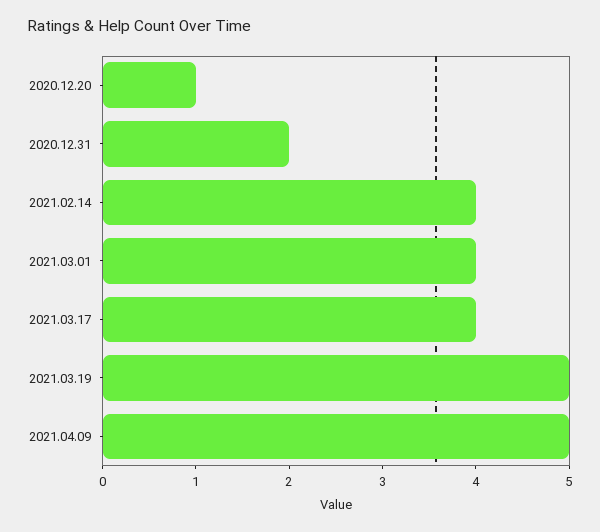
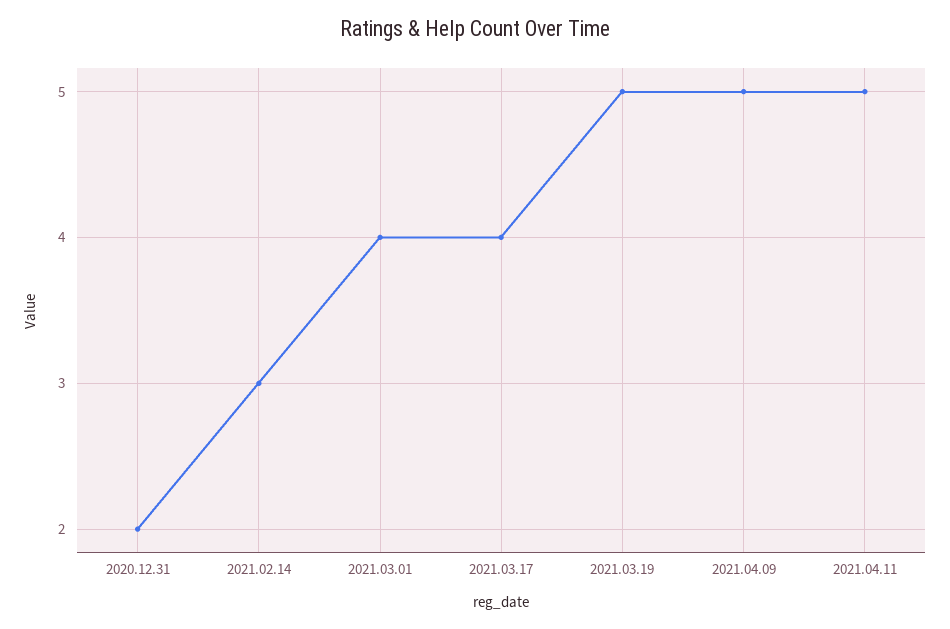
2020.12.20: 1 -> none
2021.02.14: 4 -> 3
2021.04.11: none -> 5

